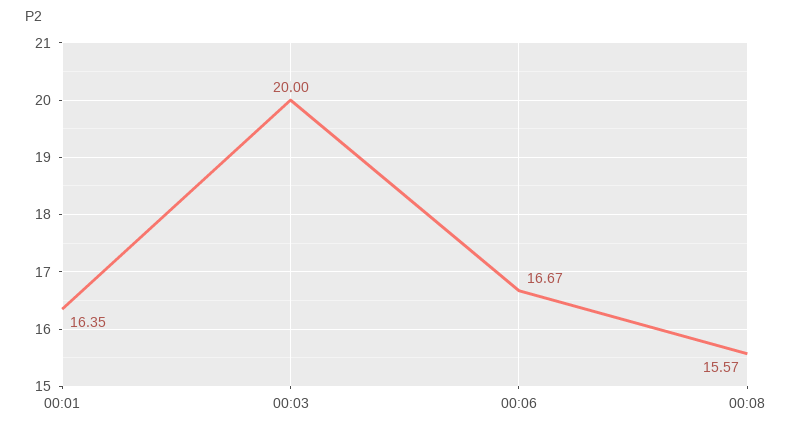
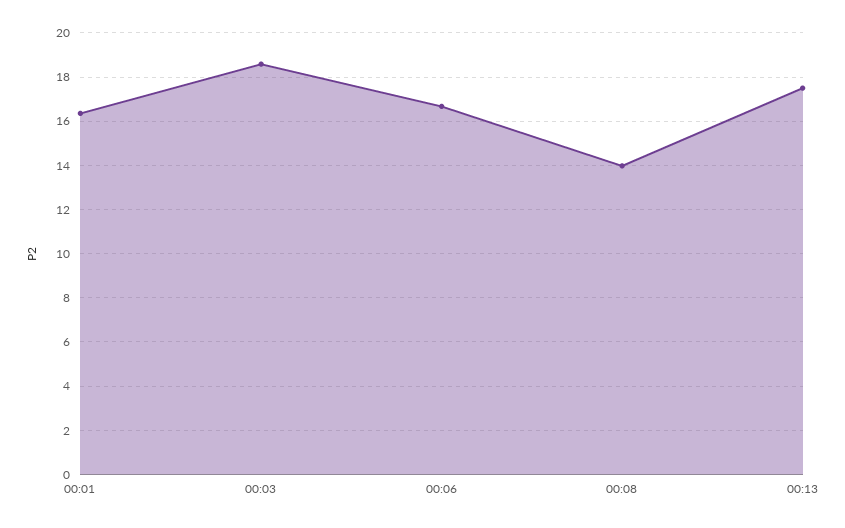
00:03: 20 -> 18.5
00:08: 15.57 -> 14
00:13: none -> 17.5

